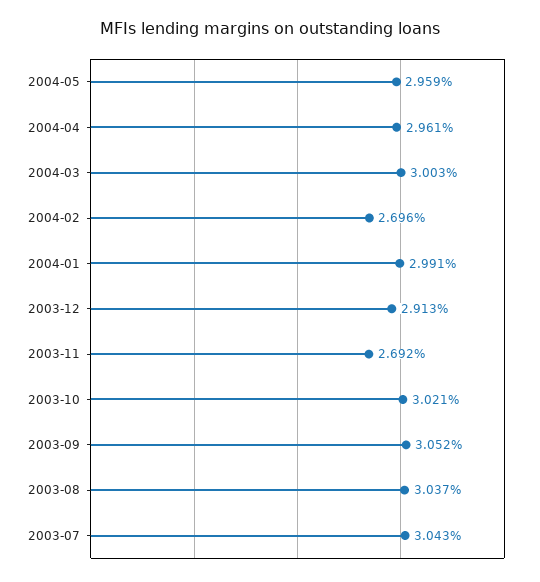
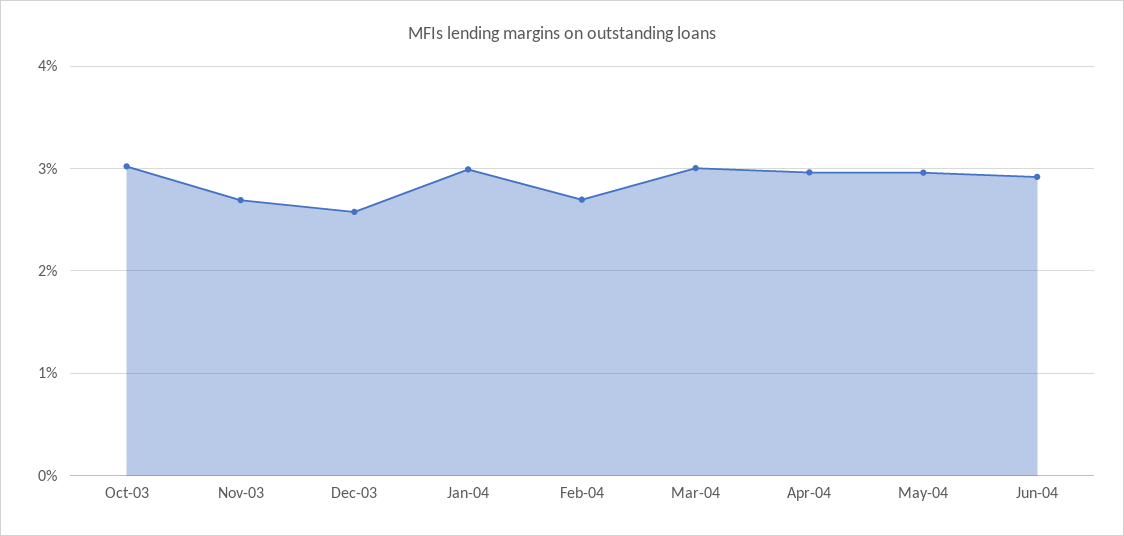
2003-12: 2.913 -> 2.6
2003-09: 3.052 -> none
2003-08: 3.037 -> none
2003-07: 3.043 -> none
Jun-04: none -> 2.9

